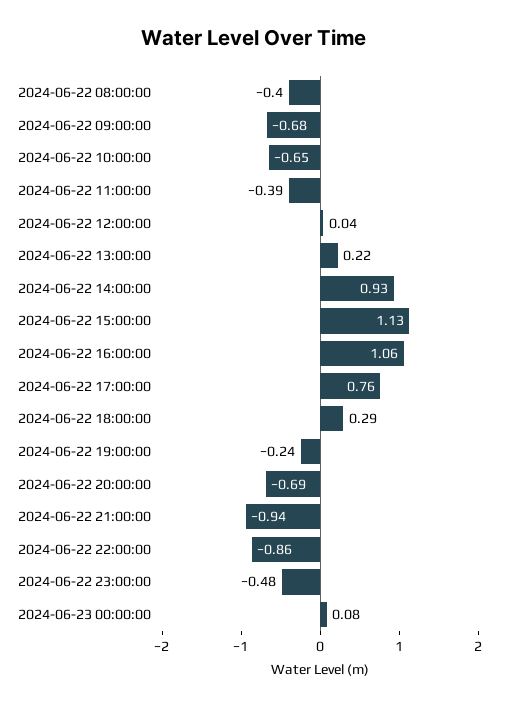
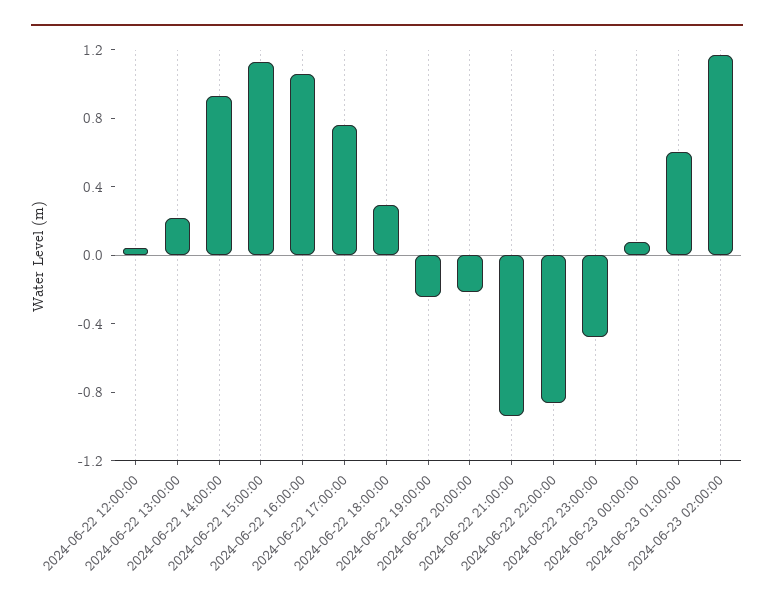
2024-06-22 08:00:00: -0.4 -> none
2024-06-22 09:00:00: -0.68 -> none
2024-06-22 10:00:00: -0.65 -> none
2024-06-22 11:00:00: -0.39 -> none
2024-06-22 20:00:00: -0.69 -> -0.2
2024-06-23 01:00:00: none -> 0.6
2024-06-23 02:00:00: none -> 1.2

